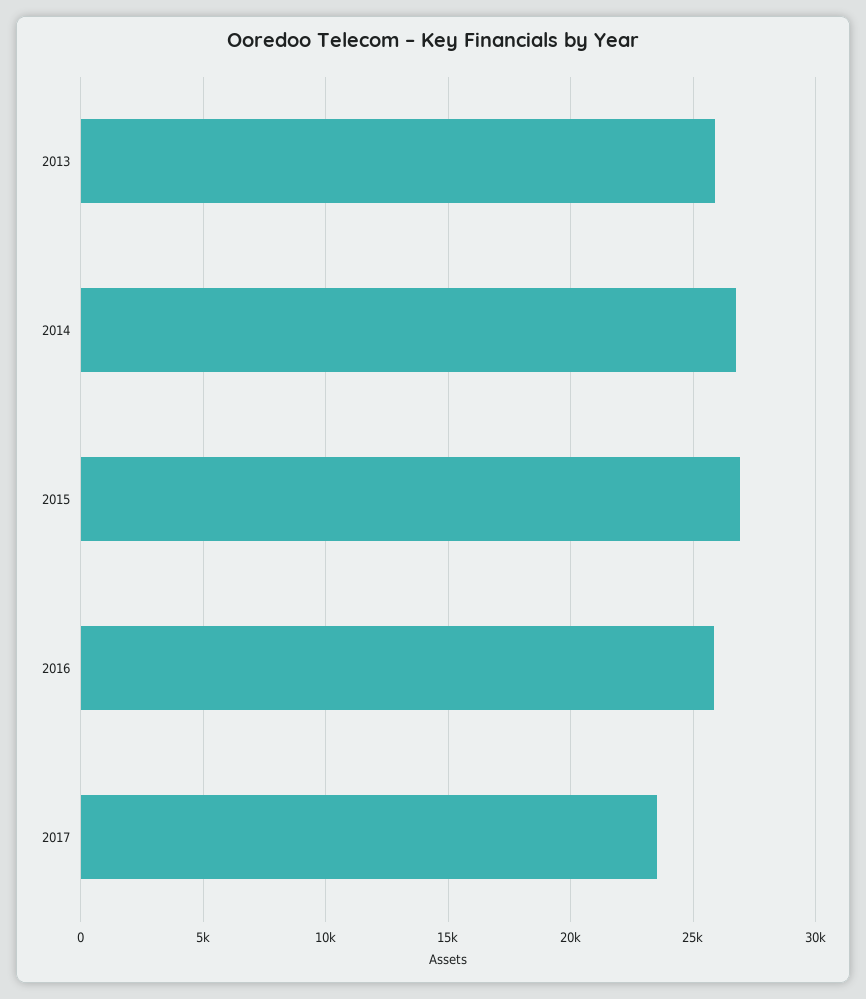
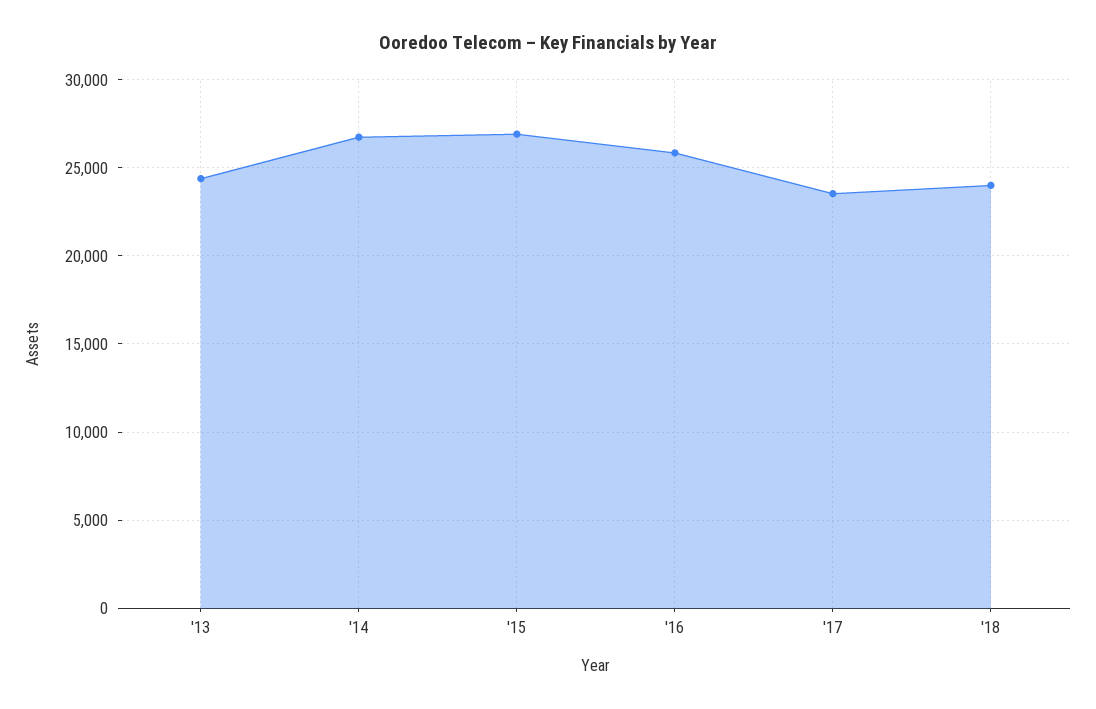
2013: 26000 -> 24500
'18: none -> 24000

